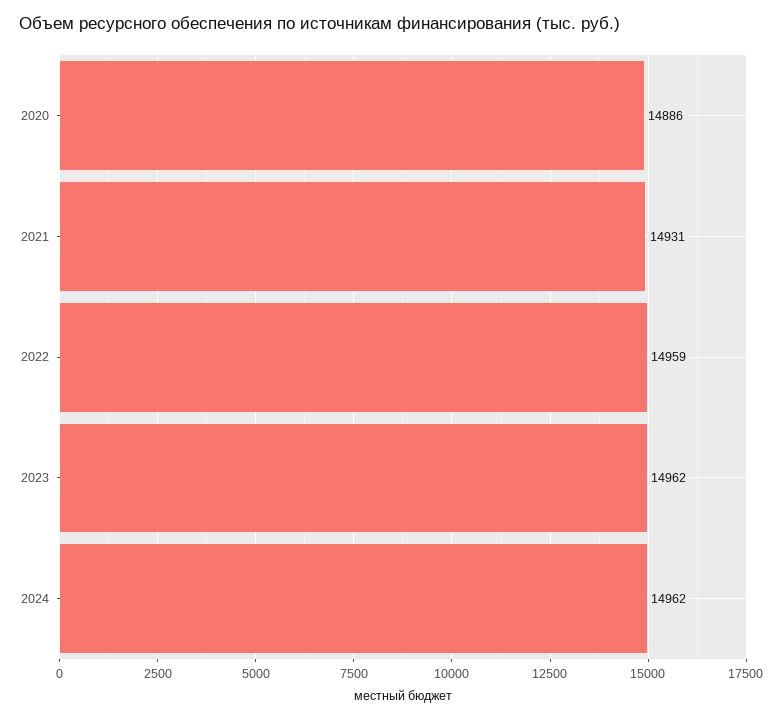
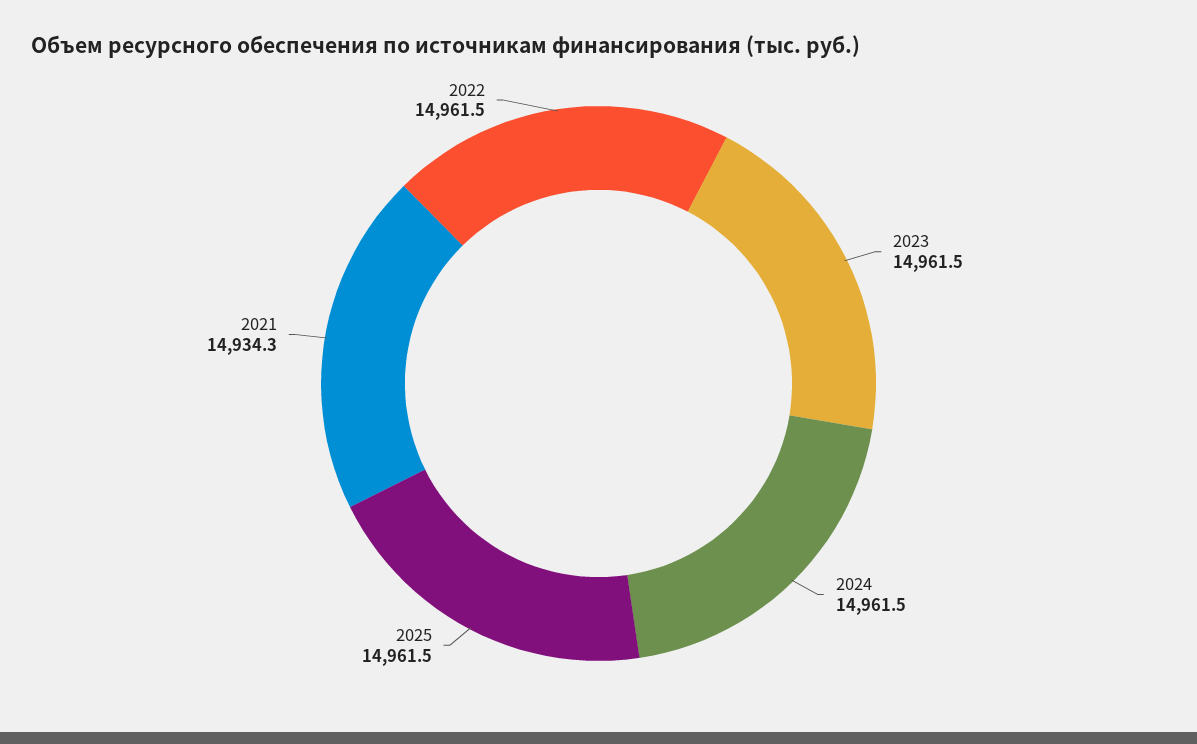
2020: 14886 -> none
2021: 14931 -> 14934.3
2022: 14959 -> 14961.5
2025: none -> 14961.5

